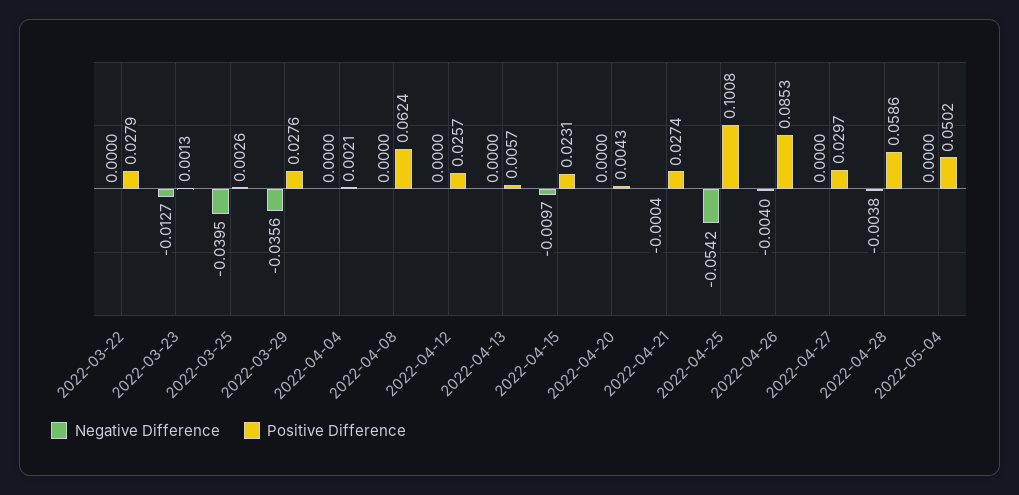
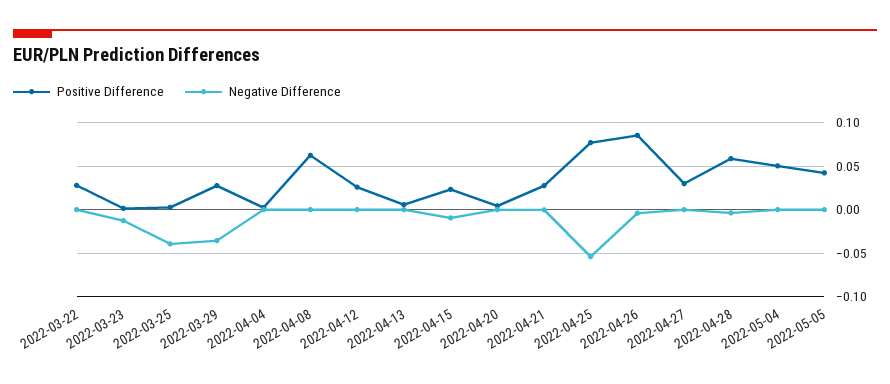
Positive Difference, 2022-04-25: 0.1008 -> 0.08
Positive Difference, 2022-05-05: none -> 0.04
Negative Difference, 2022-05-05: none -> 0

